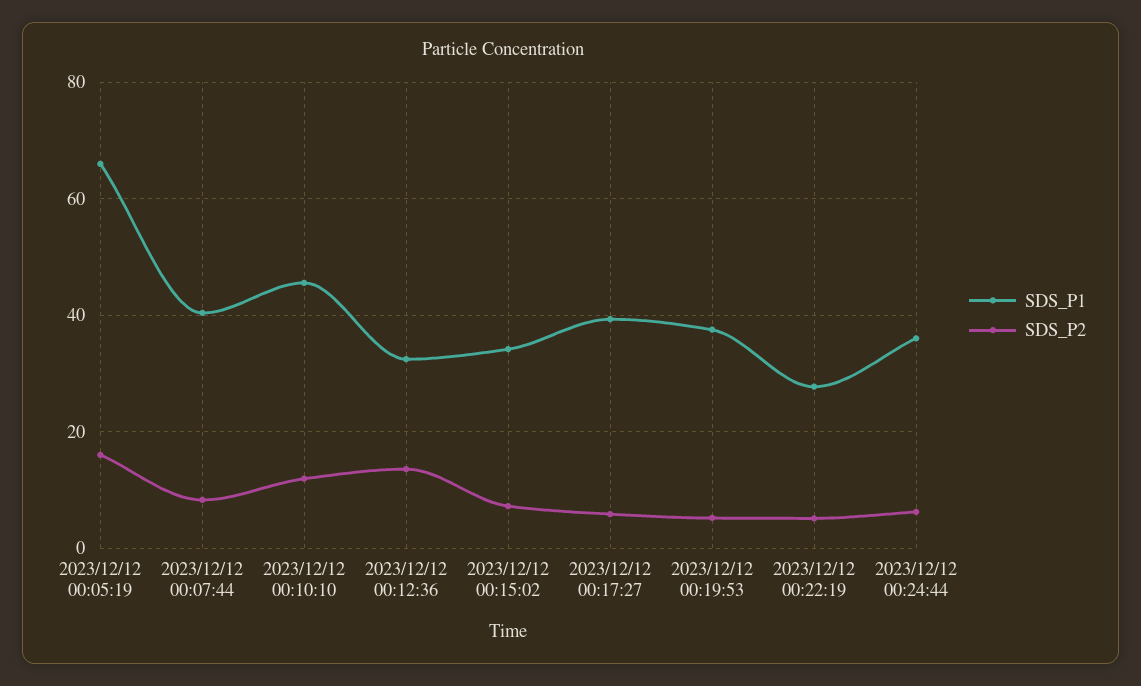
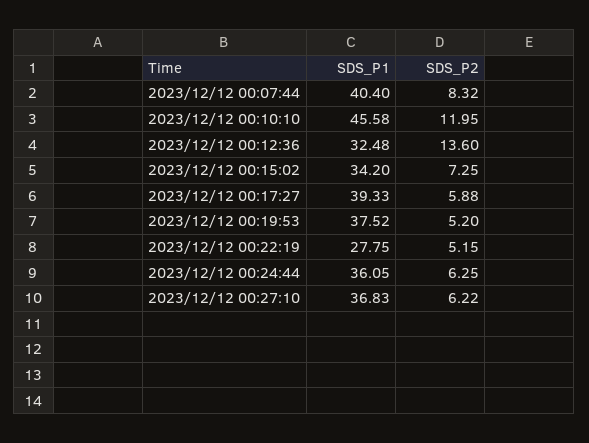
SDS_P1, 2023/12/12 00:05:19: 66 -> none
SDS_P2, 2023/12/12 00:05:19: 16 -> none
SDS_P1, 2023/12/12 00:27:10: none -> 36.83
SDS_P2, 2023/12/12 00:27:10: none -> 6.22

